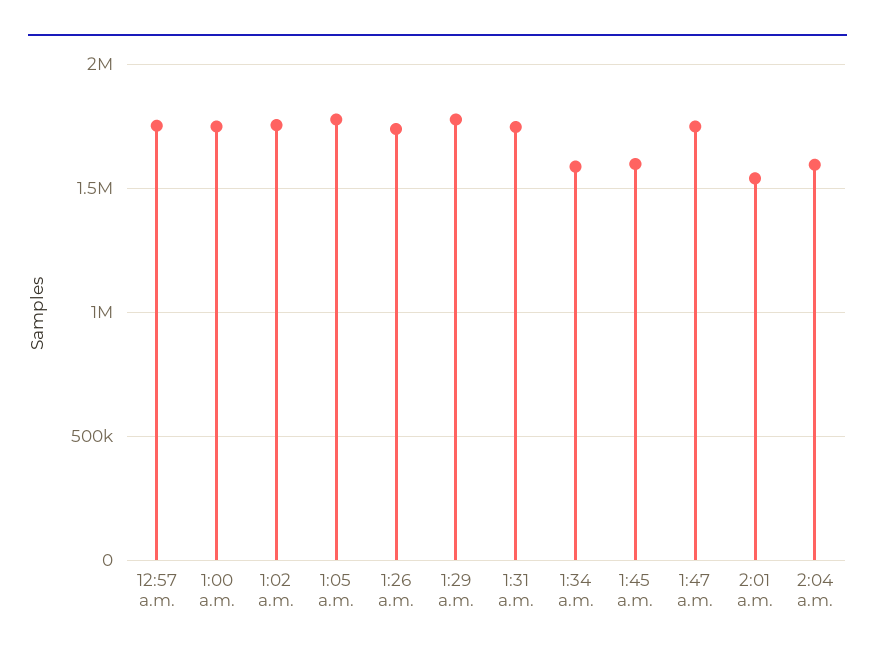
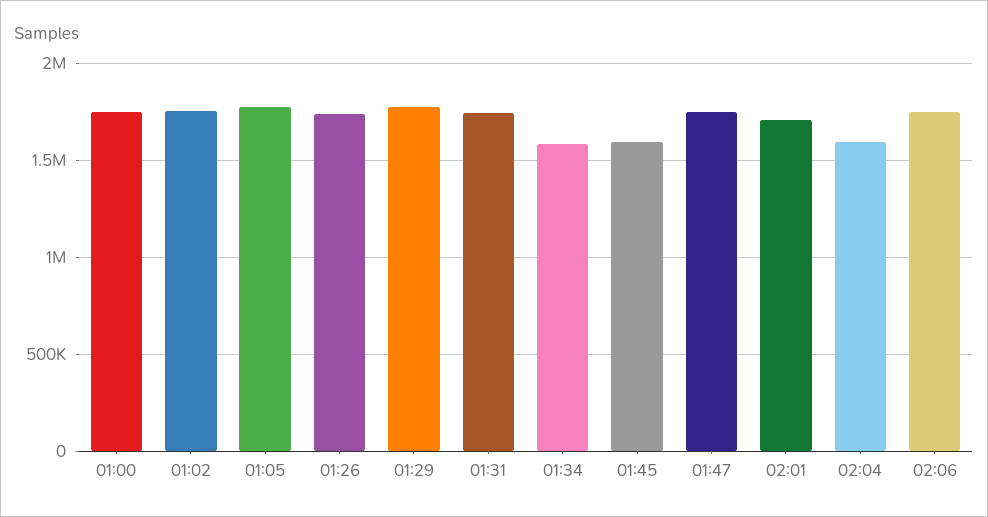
12:57 a.m.: 1750000 -> none
2:01 a.m.: 1550000 -> 1700000
02:06: none -> 1750000

